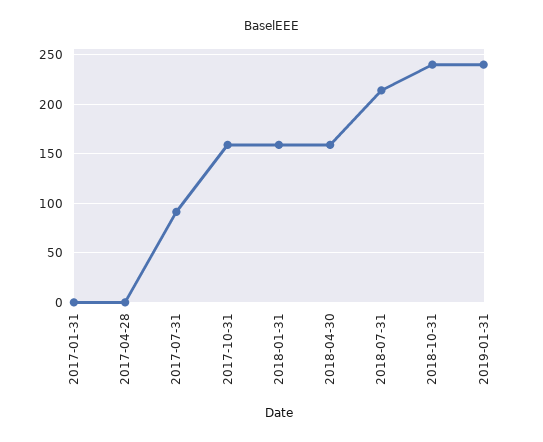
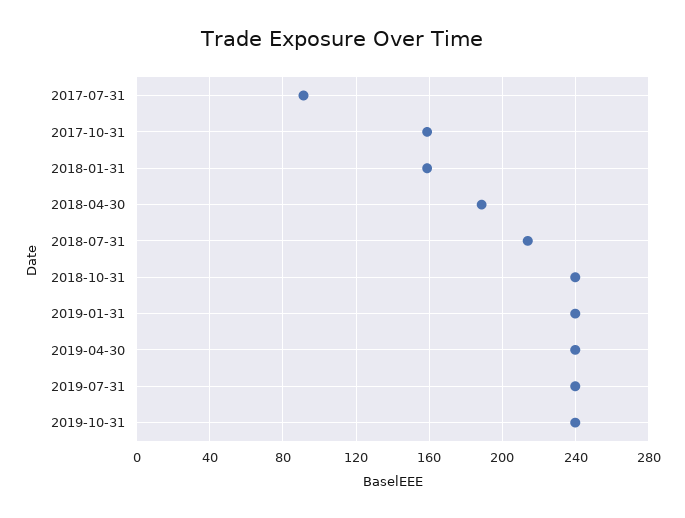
2017-01-31: 0 -> none
2017-04-28: 0 -> none
2018-04-30: 160 -> 190
2019-04-30: none -> 240
2019-07-31: none -> 240
2019-10-31: none -> 240

